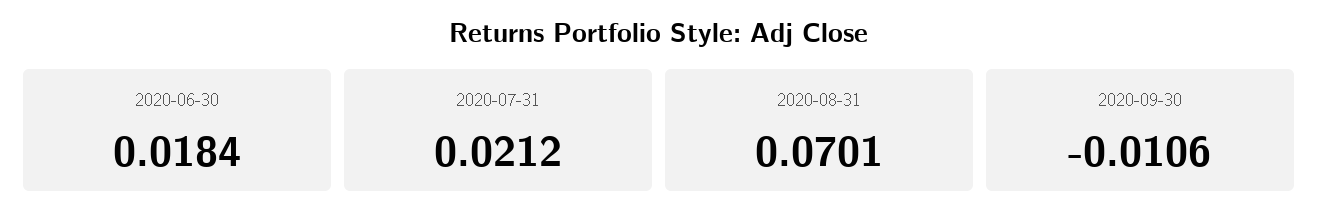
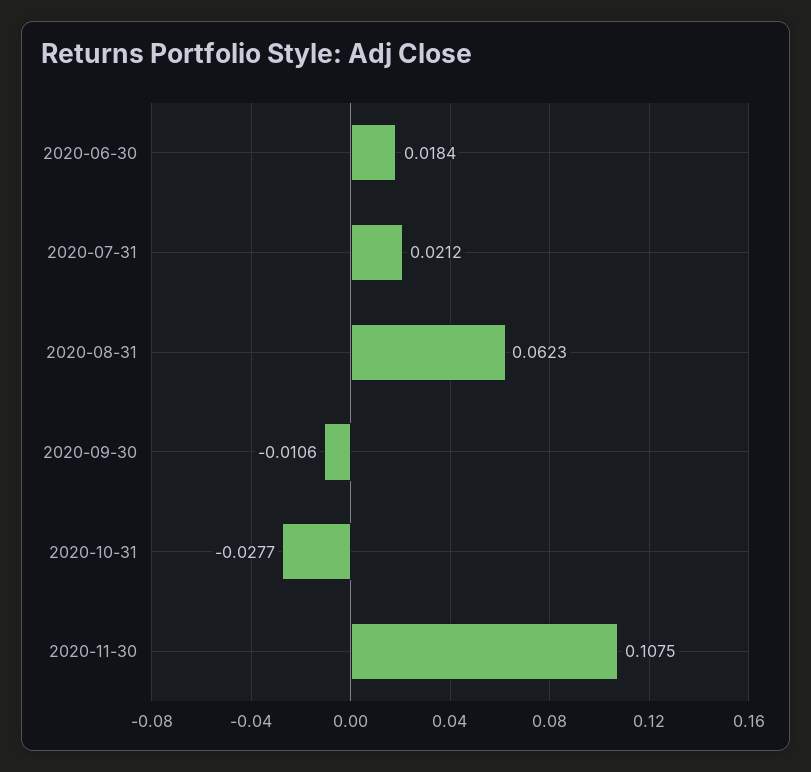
2020-08-31: 0.0701 -> 0.0623
2020-10-31: none -> -0.0277
2020-11-30: none -> 0.1075

